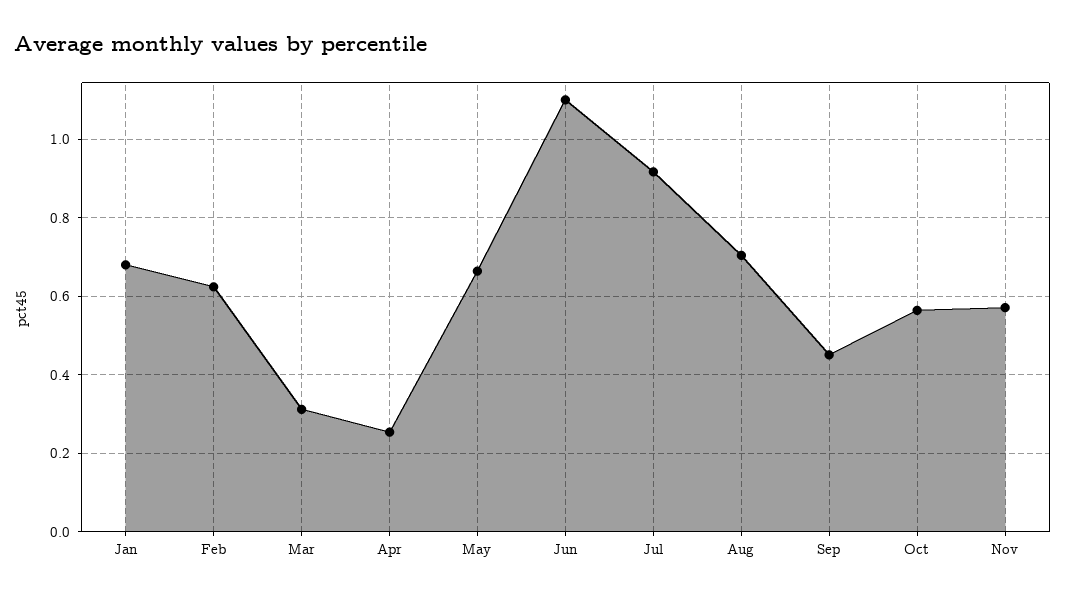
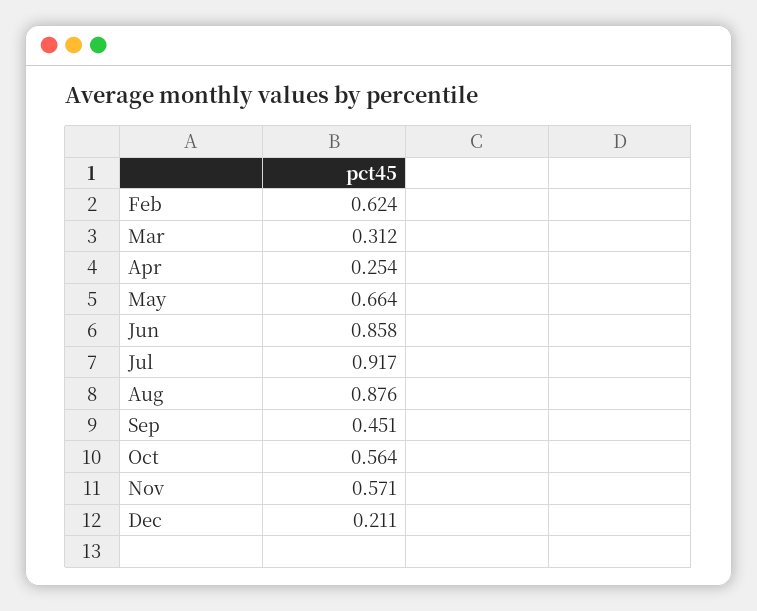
Jan: 0.68 -> none
Jun: 1.1 -> 0.858
Aug: 0.7 -> 0.876
Dec: none -> 0.211

